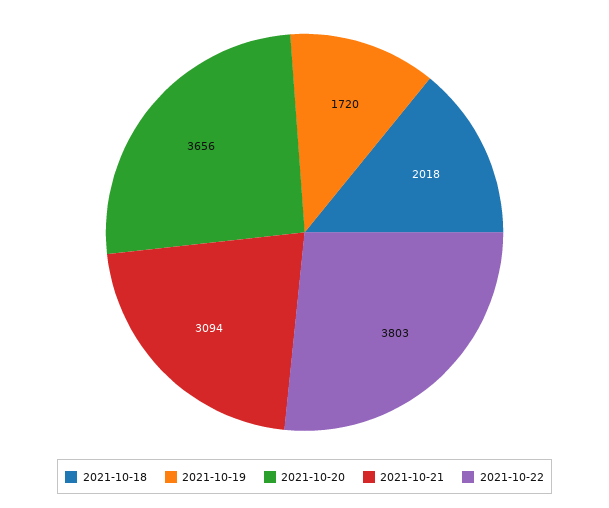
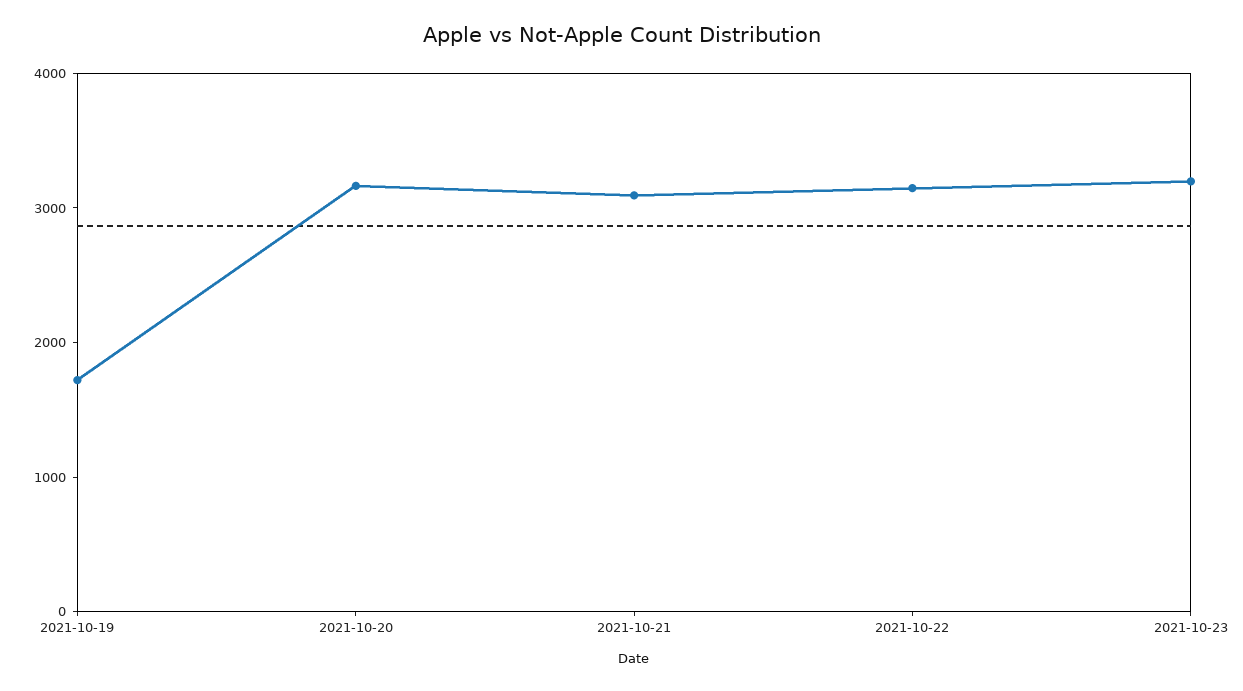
2021-10-18: 2018 -> none
2021-10-20: 3656 -> 3200
2021-10-22: 3803 -> 3200
2021-10-23: none -> 3200

